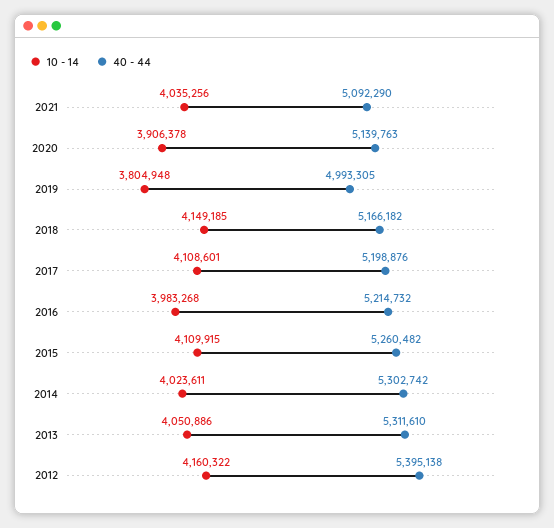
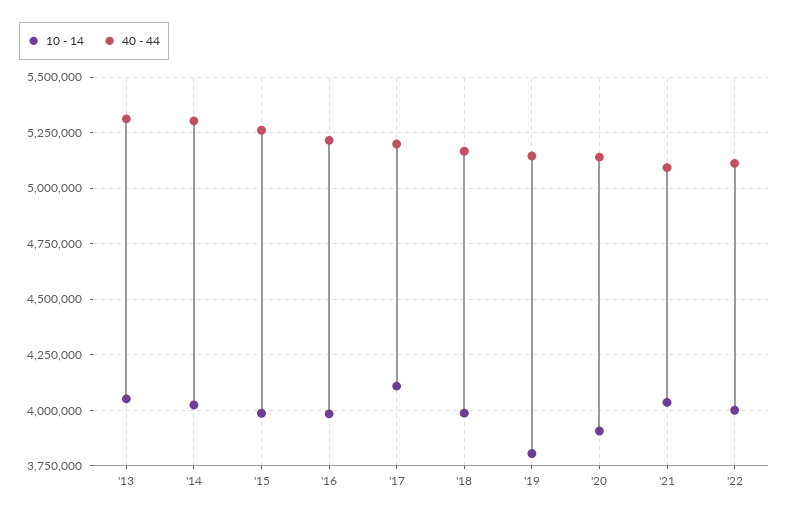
40 - 44, 2019: 4993305 -> 5150000
10 - 14, 2018: 4149185 -> 4000000
10 - 14, 2015: 4109915 -> 4000000
10 - 14, 2012: 4160322 -> none
40 - 44, 2012: 5395138 -> none
10 - 14, '22: none -> 4000000
40 - 44, '22: none -> 5100000

